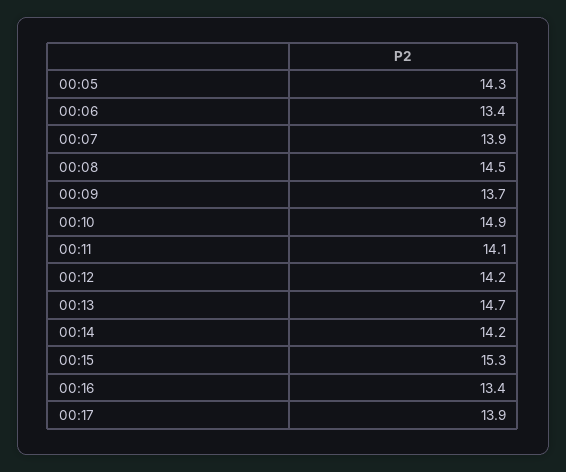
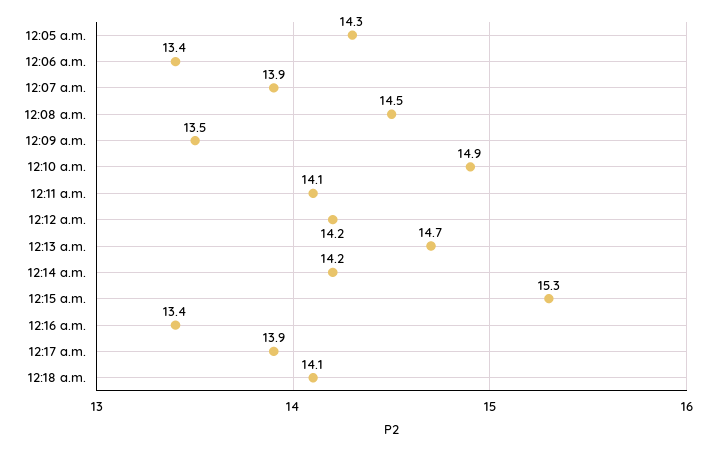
00:09: 13.7 -> 13.5
12:18 a.m.: none -> 14.1

